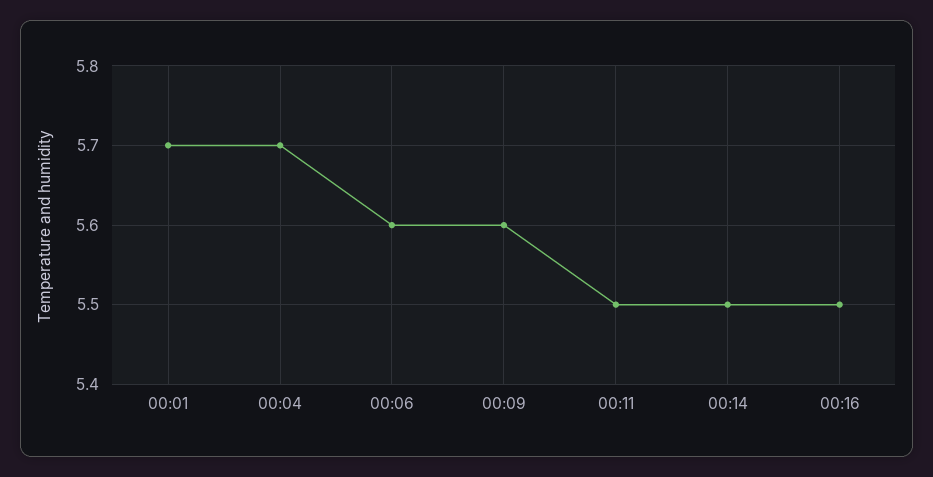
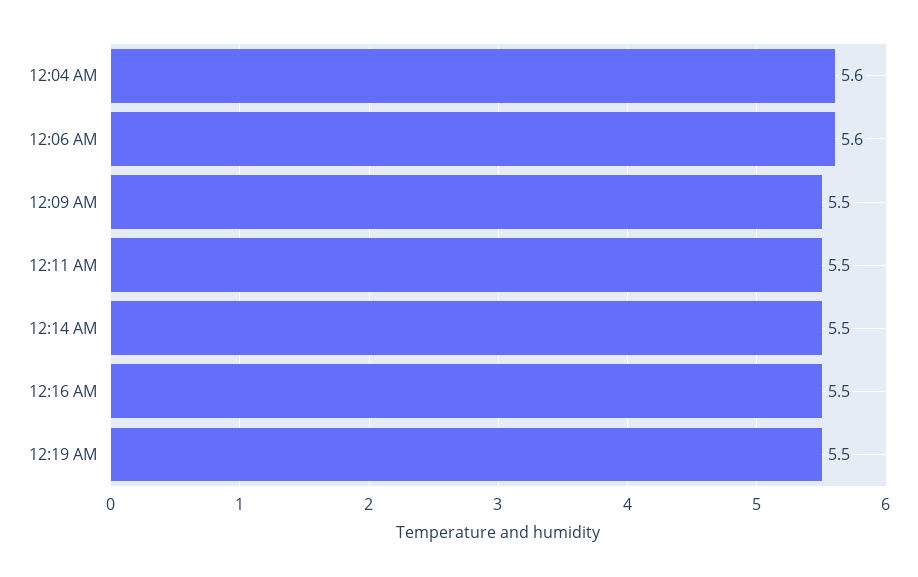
00:01: 5.7 -> none
00:04: 5.7 -> 5.6
00:09: 5.6 -> 5.5
12:19 AM: none -> 5.5

